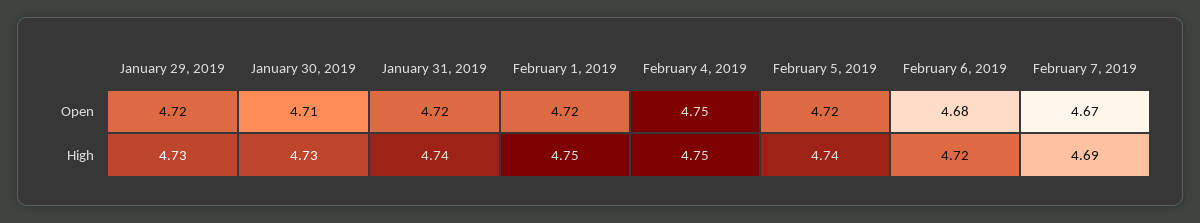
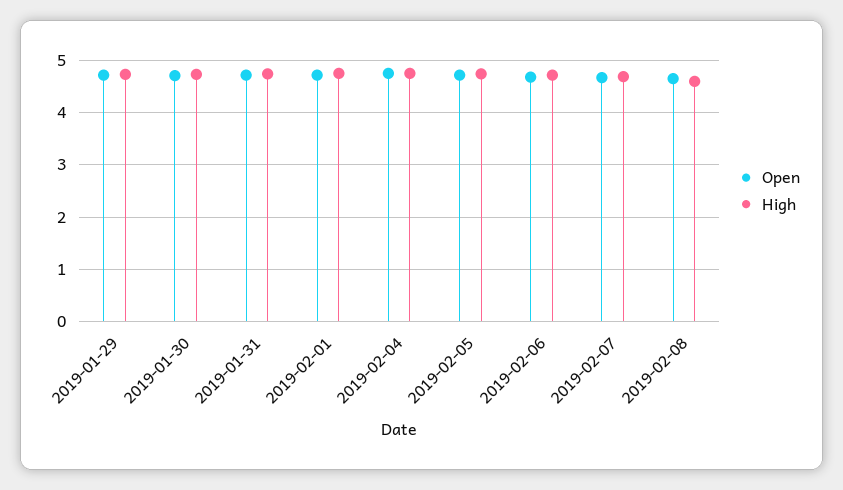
Open, 2019-02-08: none -> 4.6
High, 2019-02-08: none -> 4.6

